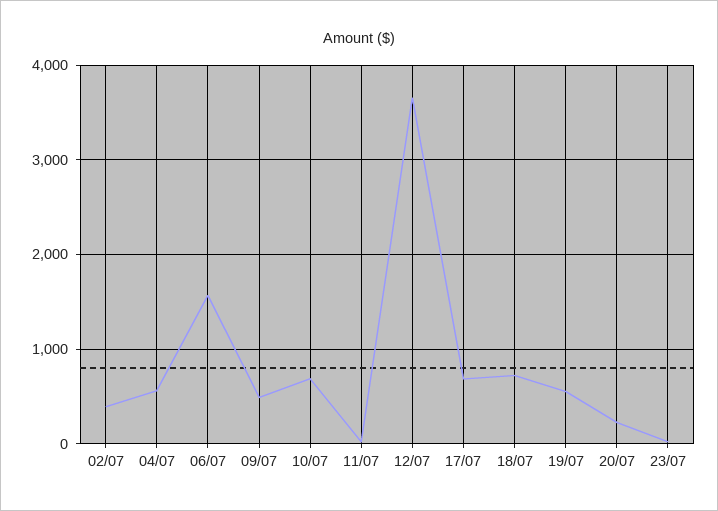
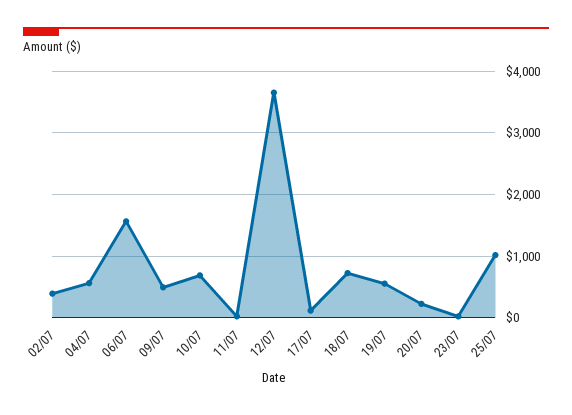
17/07: 700 -> 100
25/07: none -> 1000

